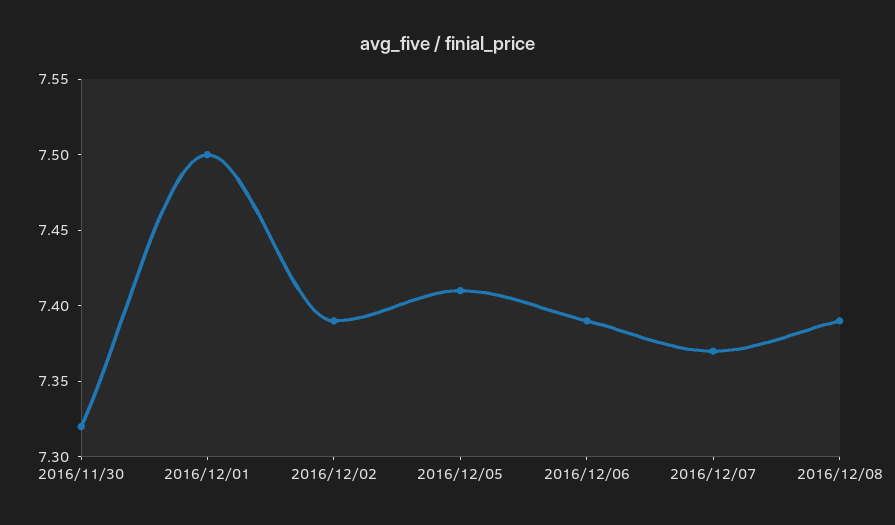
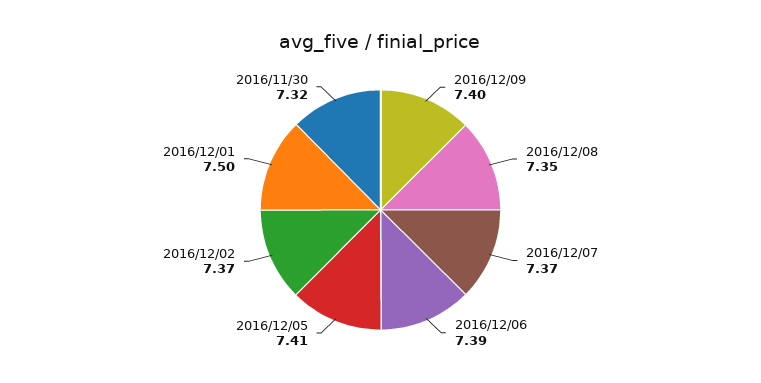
2016/12/02: 7.39 -> 7.37
2016/12/08: 7.39 -> 7.35
2016/12/09: none -> 7.4

